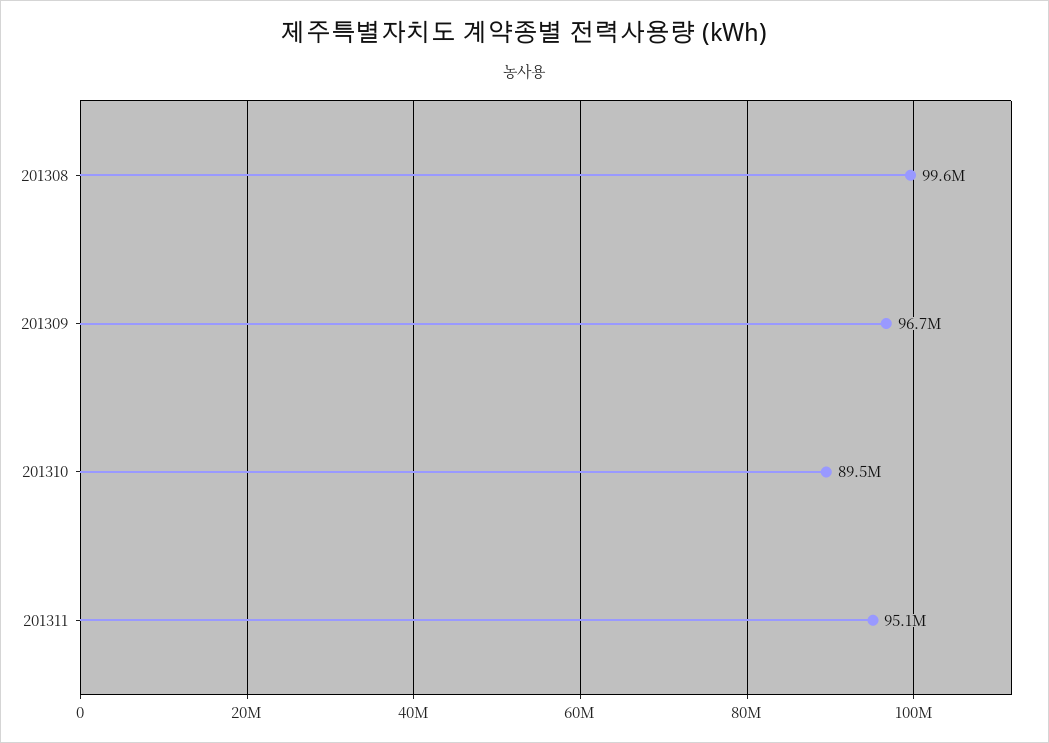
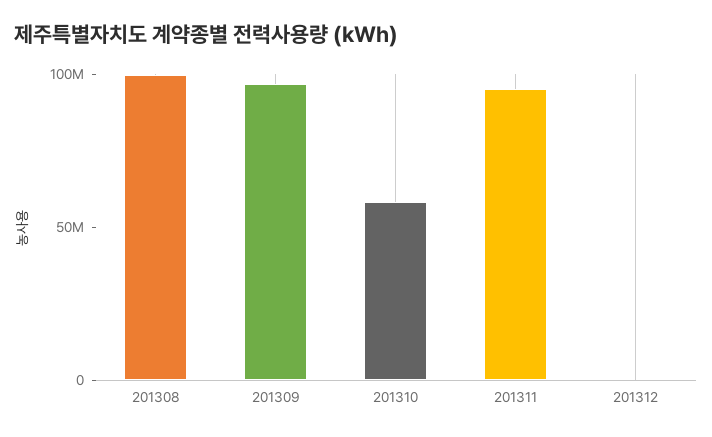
201310: 89500000 -> 60000000
201312: none -> 0

